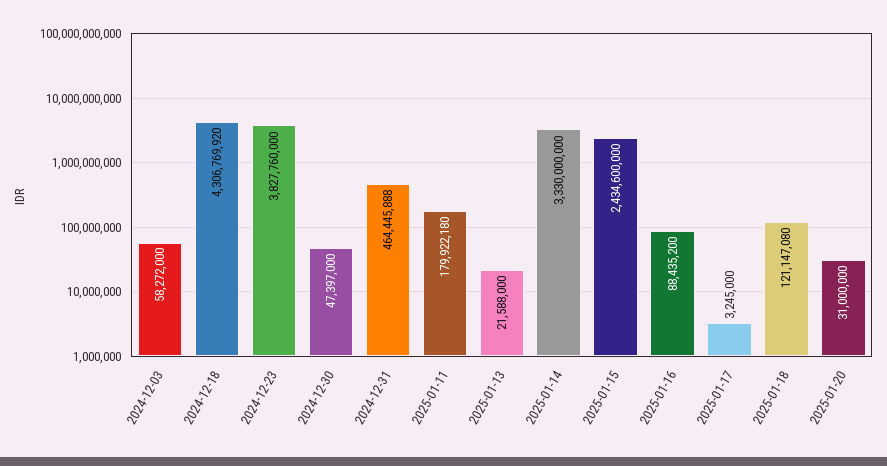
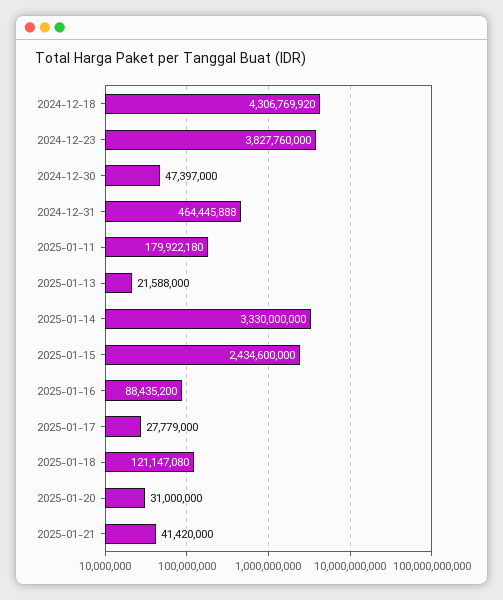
2024-12-03: 58272000 -> none
2025-01-17: 3245000 -> 27779000
2025-01-21: none -> 41420000

